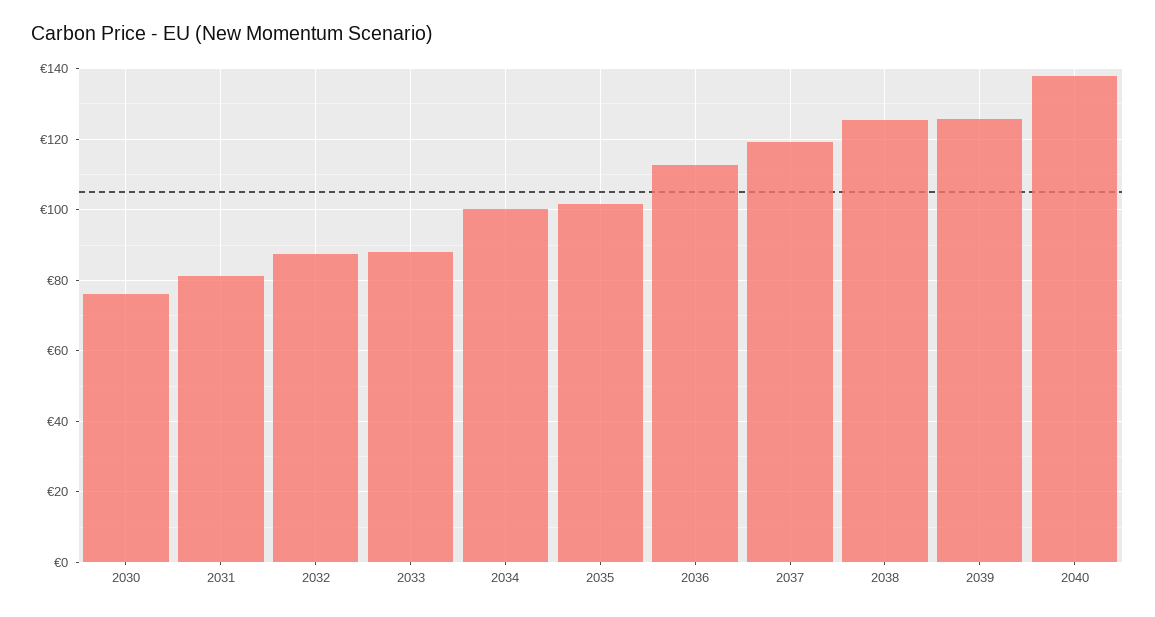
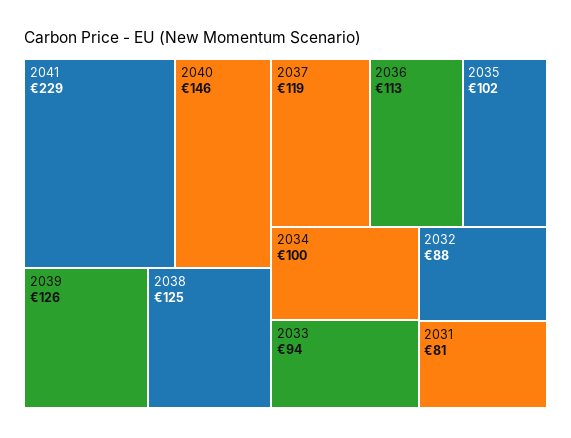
2030: 76 -> none
2033: 88 -> 94
2040: 138 -> 146
2041: none -> 229

